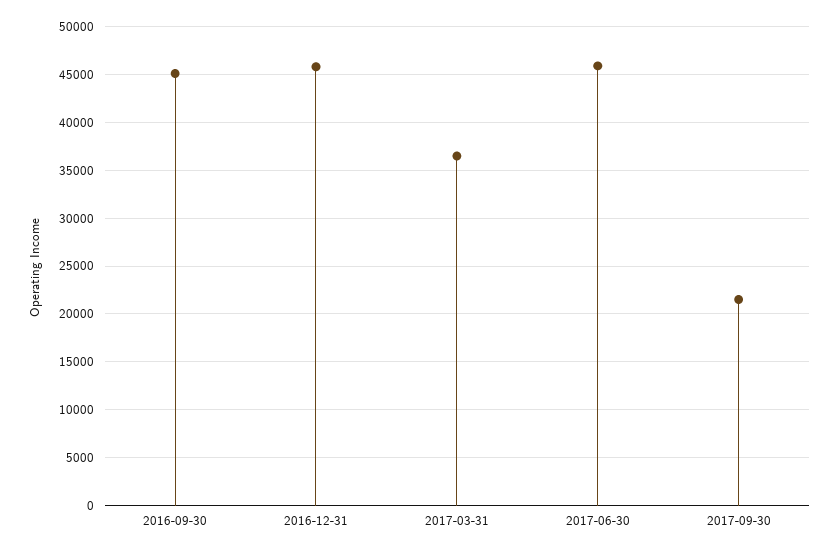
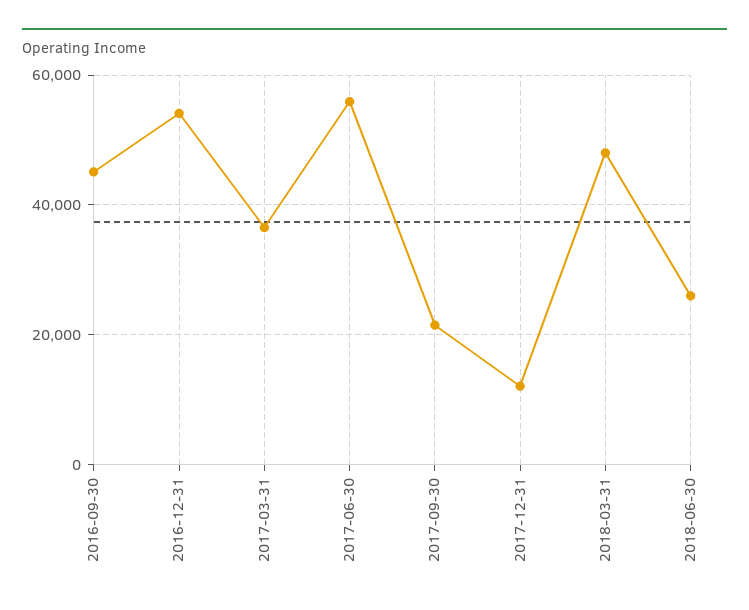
2016-12-31: 46000 -> 54000
2017-06-30: 46000 -> 56000
2017-12-31: none -> 12000
2018-03-31: none -> 48000
2018-06-30: none -> 26000

